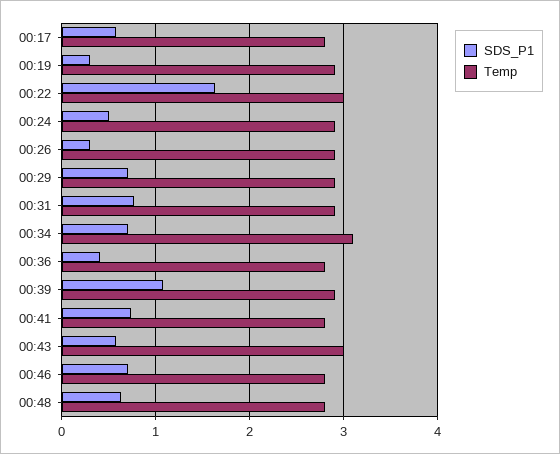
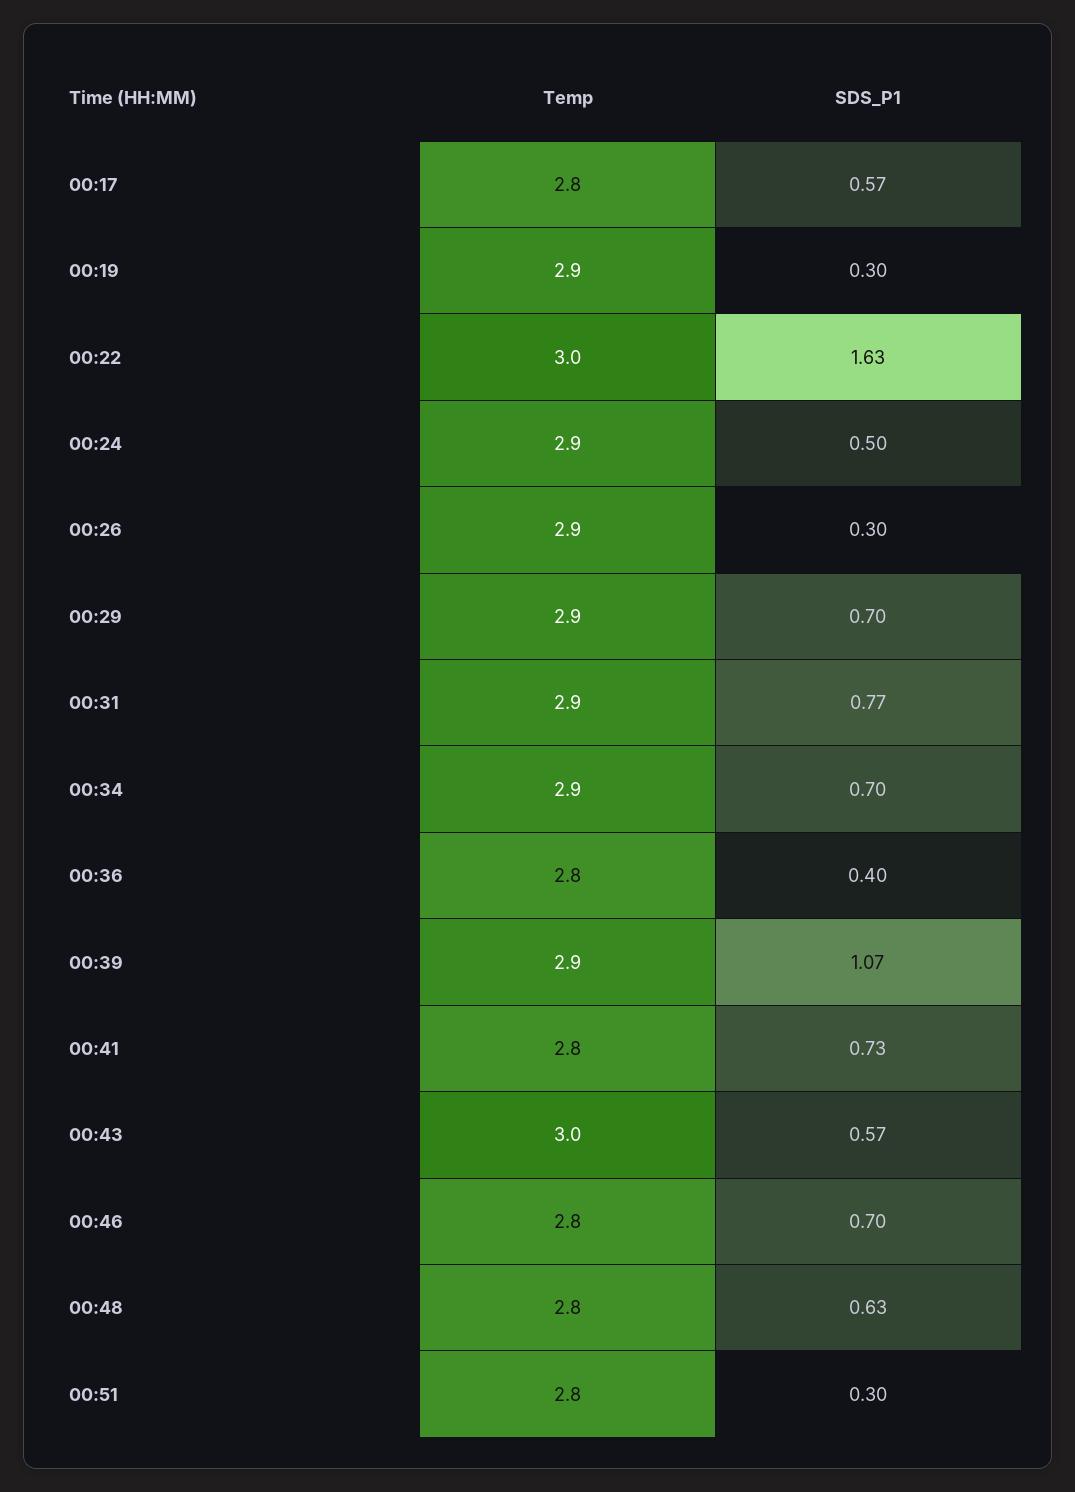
Temp, 00:34: 3.1 -> 2.9
Temp, 00:51: none -> 2.8
SDS_P1, 00:51: none -> 0.3

